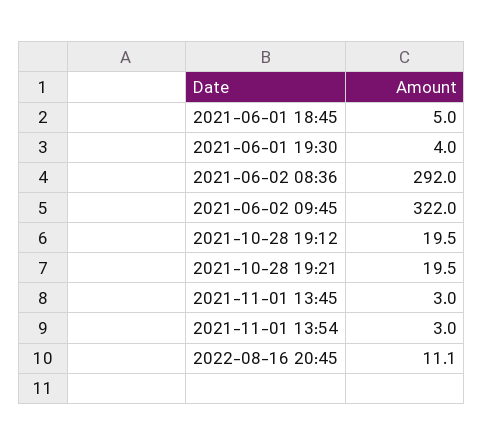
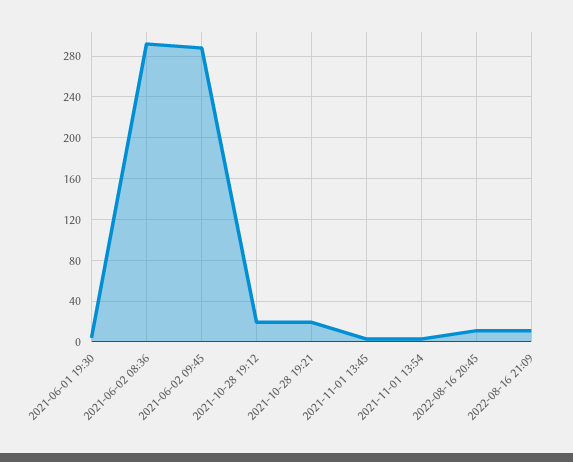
2021-06-01 18:45: 5 -> none
2021-06-02 09:45: 322 -> 290
2022-08-16 21:09: none -> 10

